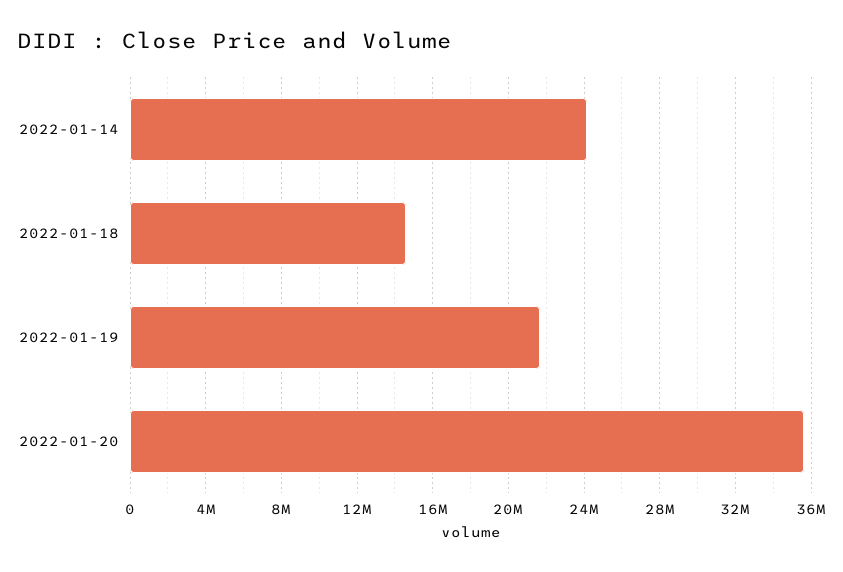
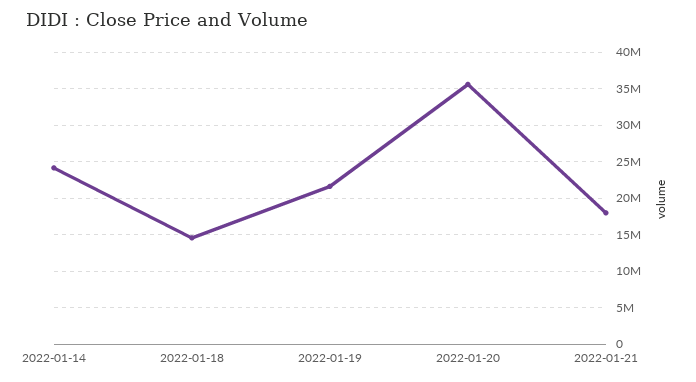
2022-01-21: none -> 18000000

